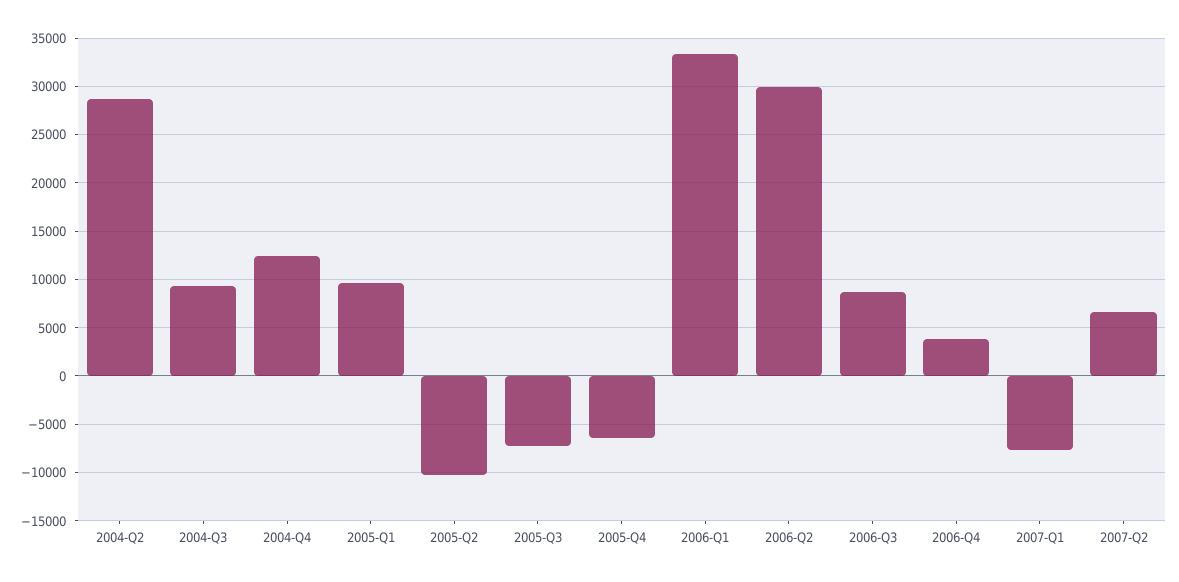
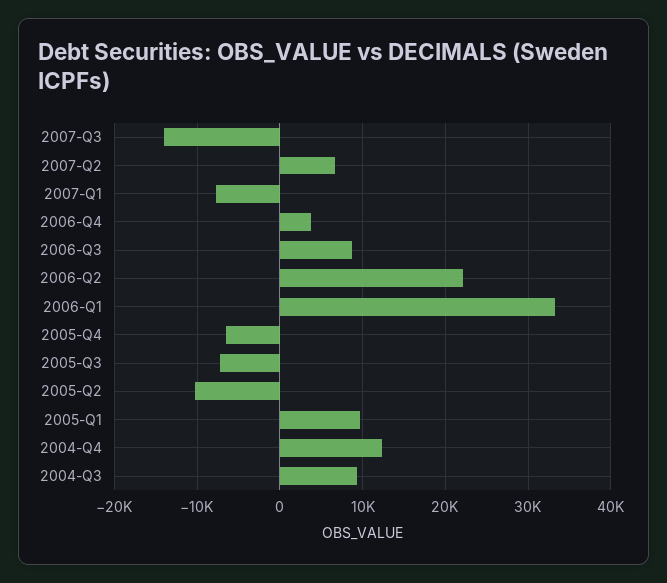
2004-Q2: 29000 -> none
2006-Q2: 30000 -> 22000
2007-Q3: none -> -14000

